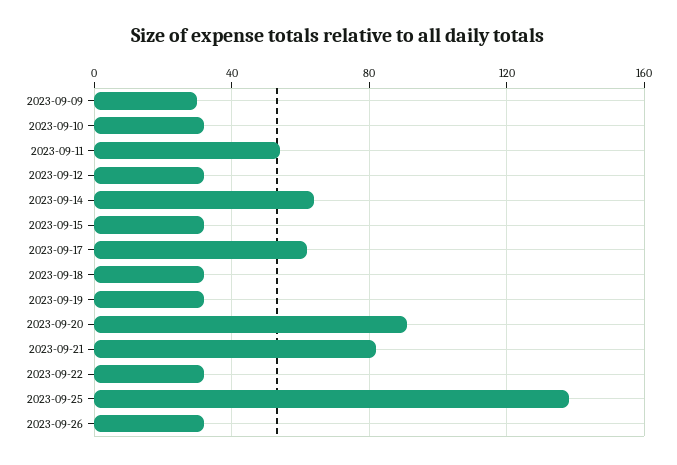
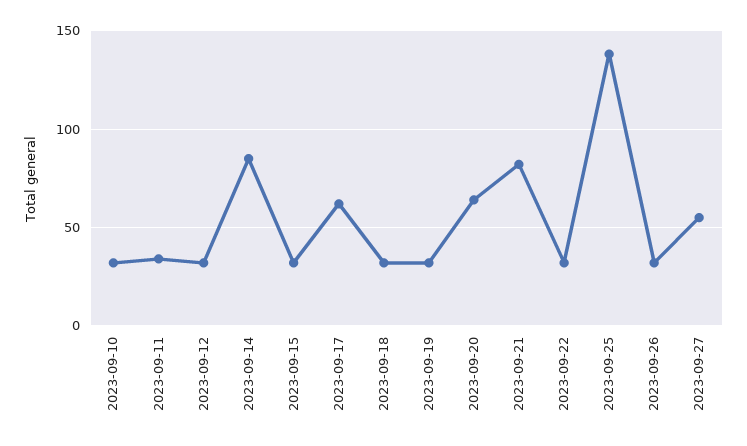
2023-09-09: 30 -> none
2023-09-11: 55 -> 35
2023-09-14: 65 -> 85
2023-09-20: 90 -> 65
2023-09-27: none -> 55

